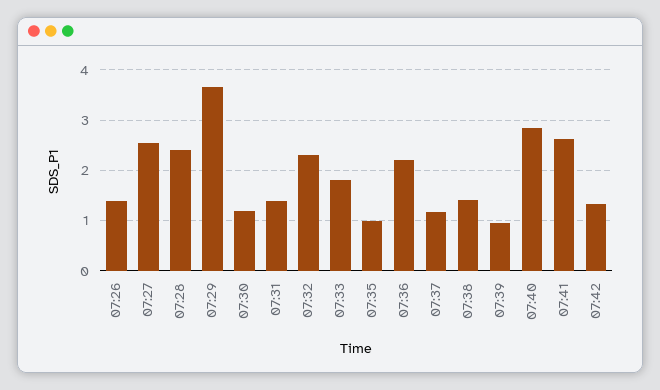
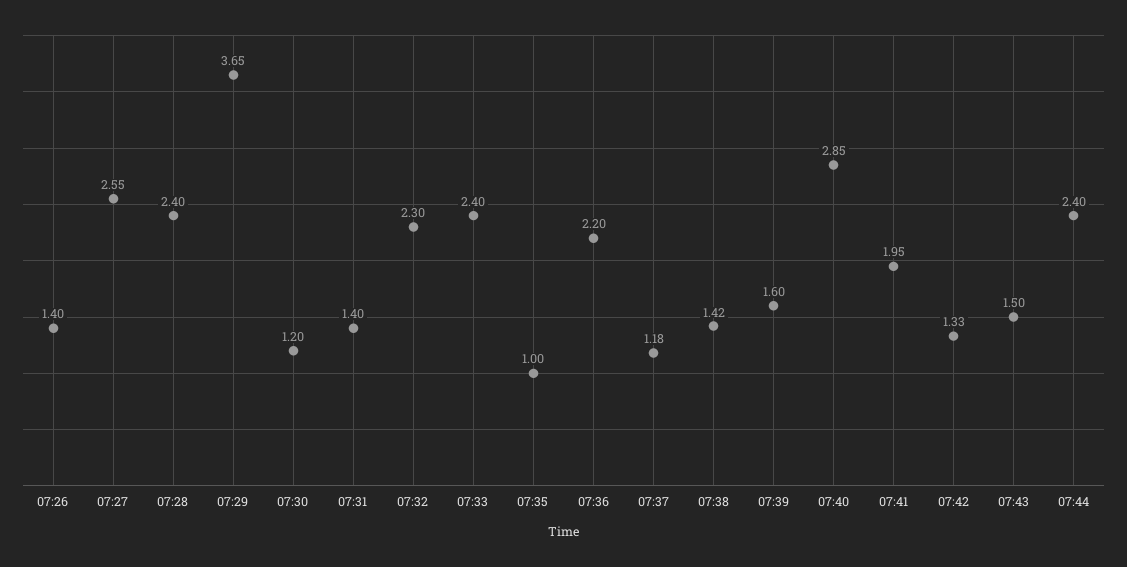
07:33: 1.8 -> 2.4
07:39: 1 -> 1.6
07:41: 2.6 -> 1.95
07:43: none -> 1.5
07:44: none -> 2.4

